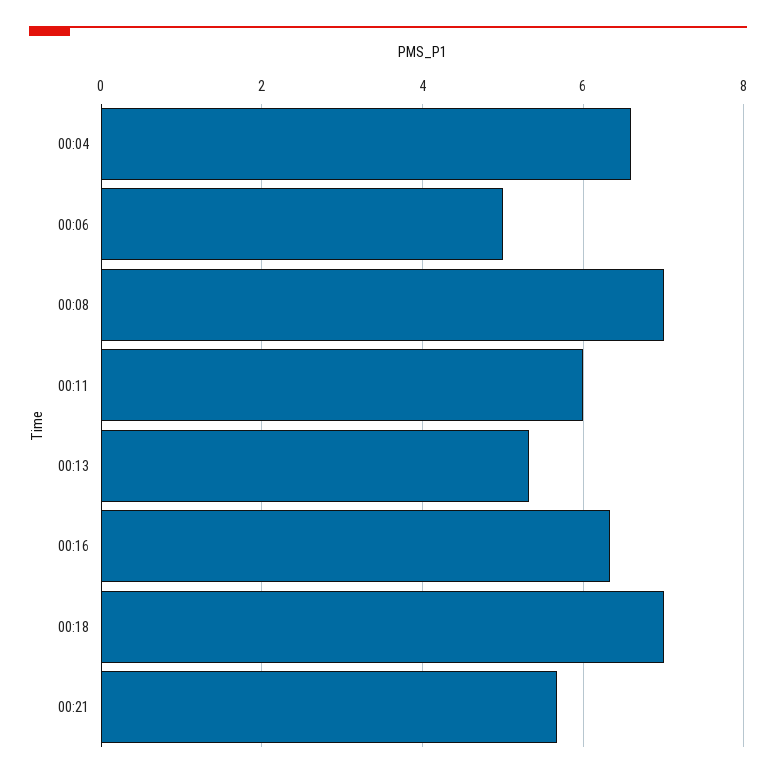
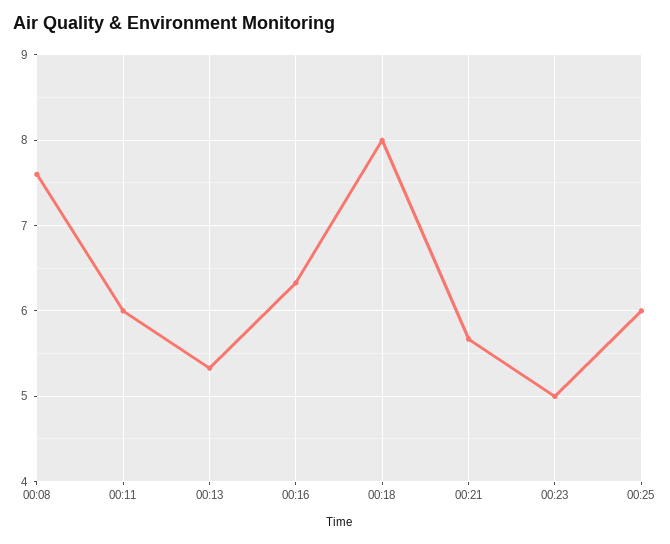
00:04: 6.6 -> none
00:06: 5 -> none
00:08: 7 -> 7.6
00:18: 7 -> 8
00:23: none -> 5
00:25: none -> 6

